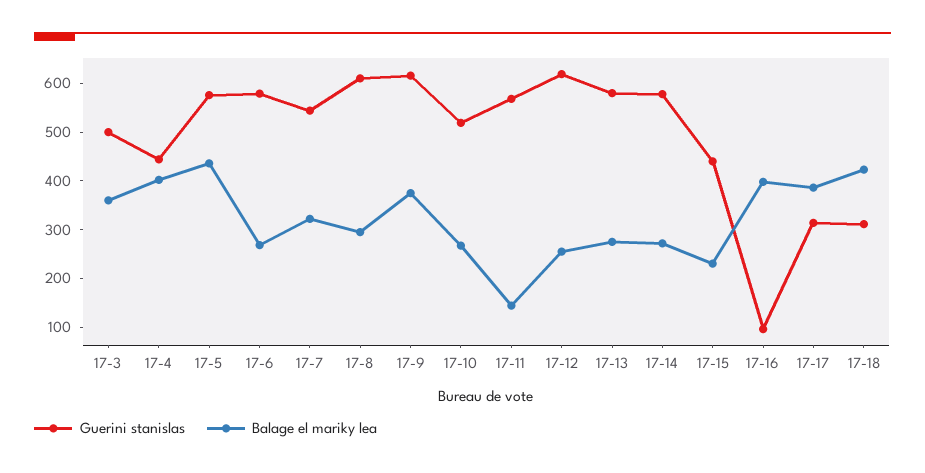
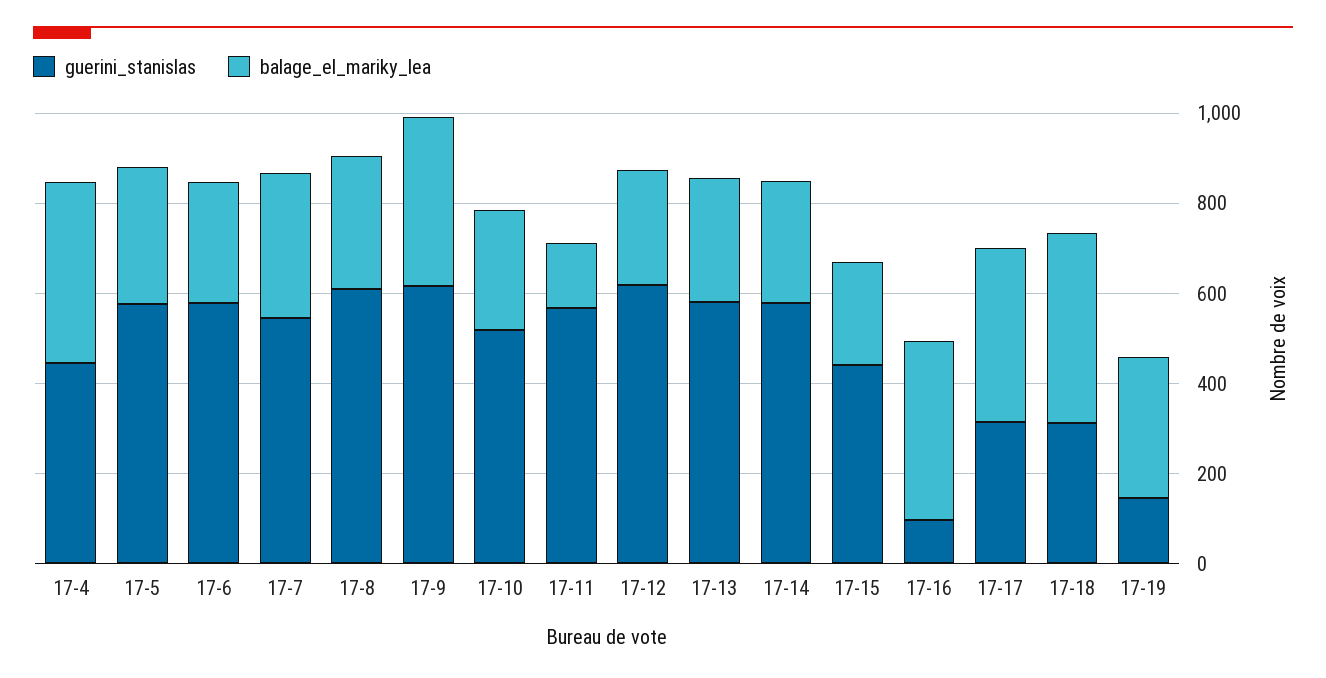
Guerini stanislas, 17-3: 500 -> none
Balage el mariky lea, 17-3: 360 -> none
Balage el mariky lea, 17-5: 440 -> 300
Guerini stanislas, 17-19: none -> 150
Balage el mariky lea, 17-19: none -> 300

